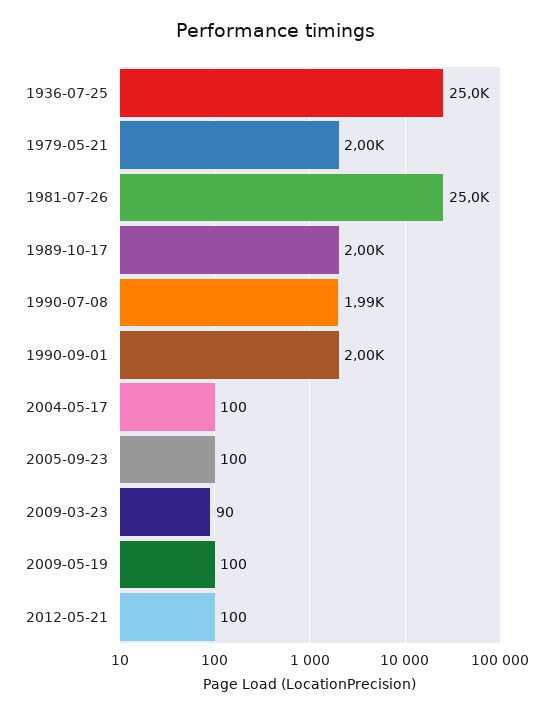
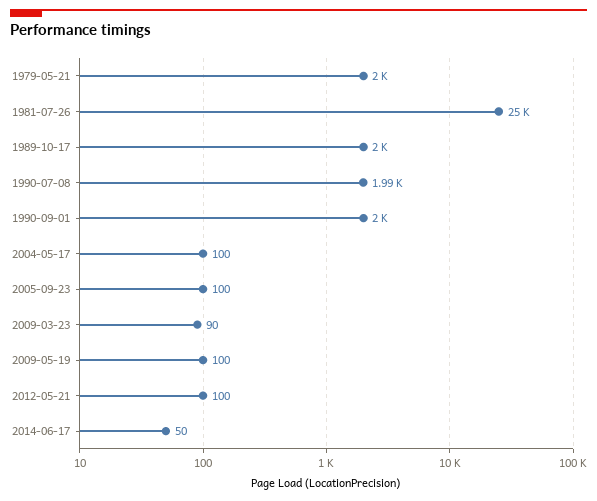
1936-07-25: 25000 -> none
2014-06-17: none -> 50

